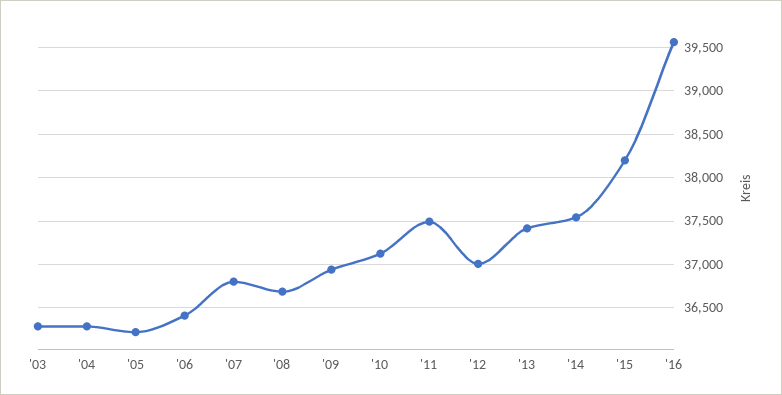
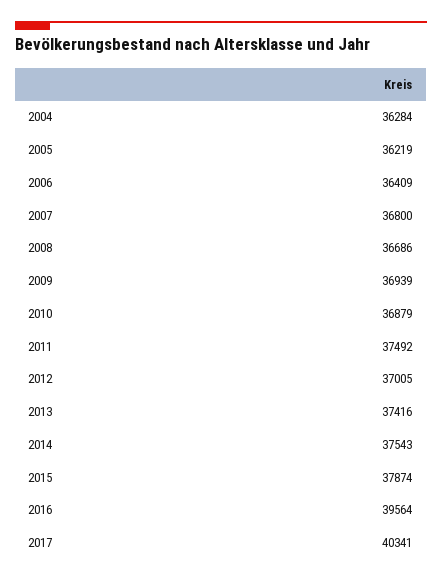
'03: 36300 -> none
'10: 37100 -> 36879
'15: 38200 -> 37874
2017: none -> 40341

